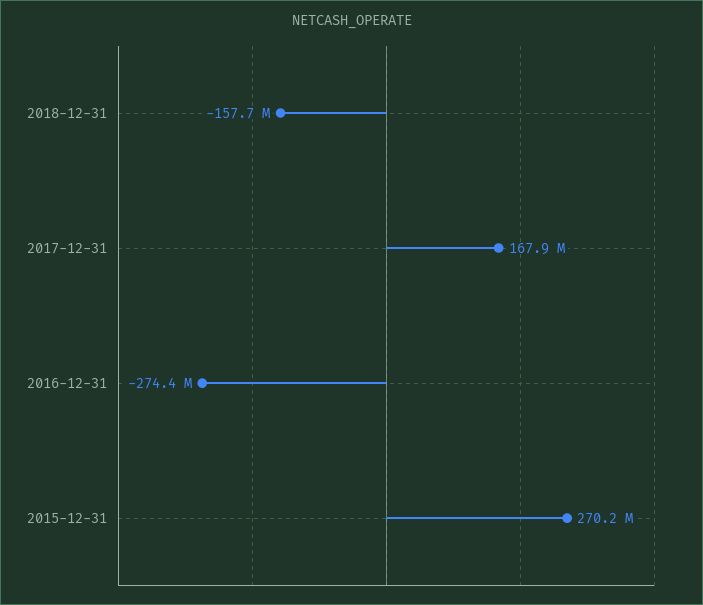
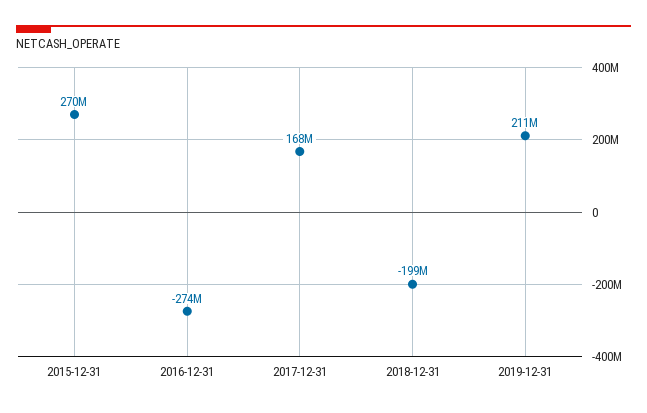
2018-12-31: -157700000 -> -199000000
2019-12-31: none -> 211000000

